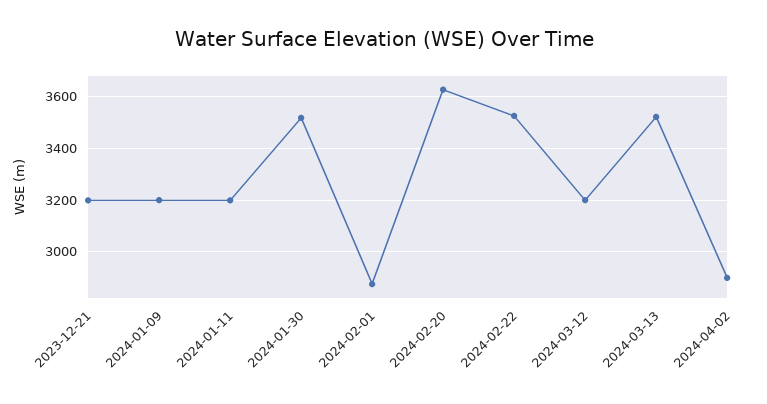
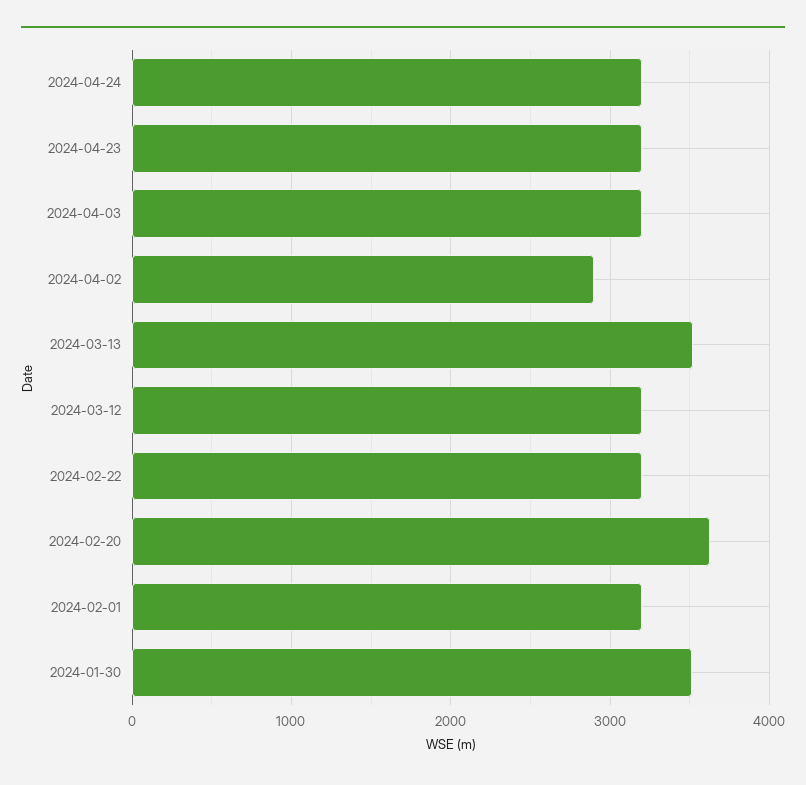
2023-12-21: 3200 -> none
2024-01-09: 3200 -> none
2024-01-11: 3200 -> none
2024-02-01: 2875 -> 3200
2024-02-22: 3525 -> 3200
2024-04-24: none -> 3200
2024-04-23: none -> 3200
2024-04-03: none -> 3200

